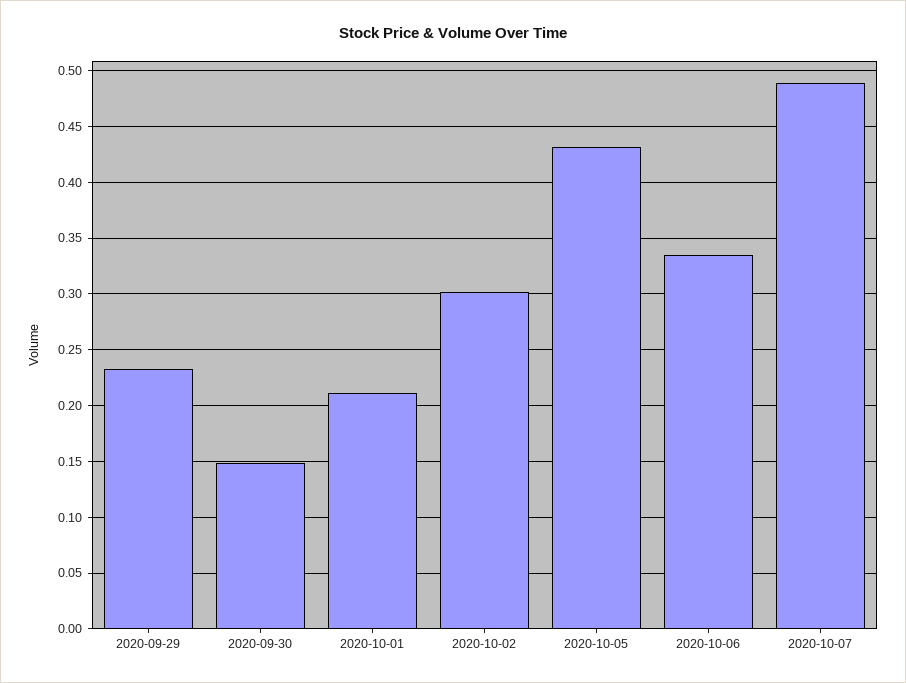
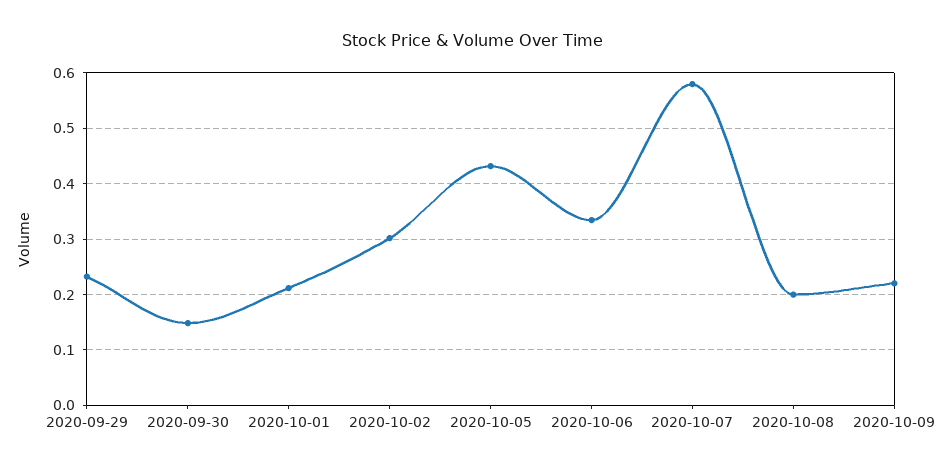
2020-10-07: 0.49 -> 0.58
2020-10-08: none -> 0.2
2020-10-09: none -> 0.22

